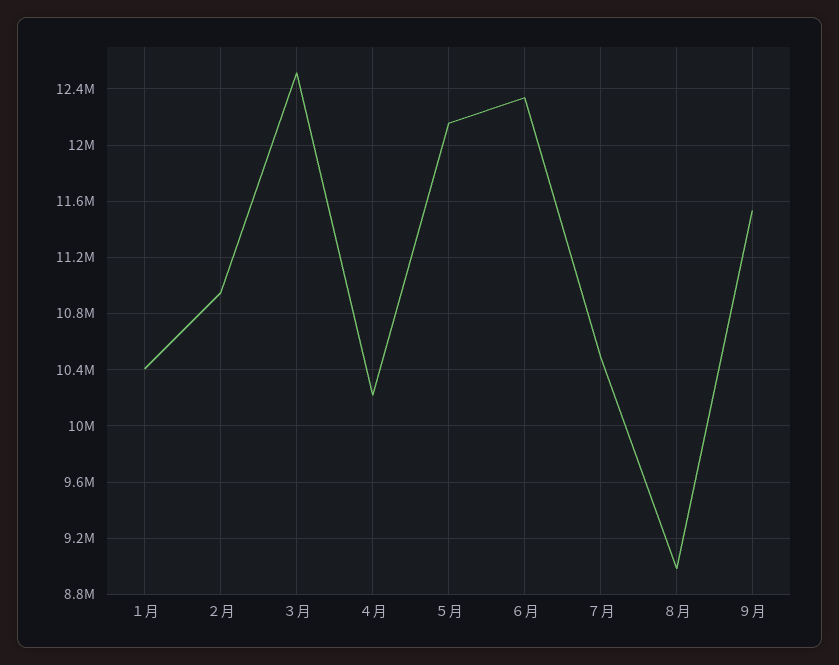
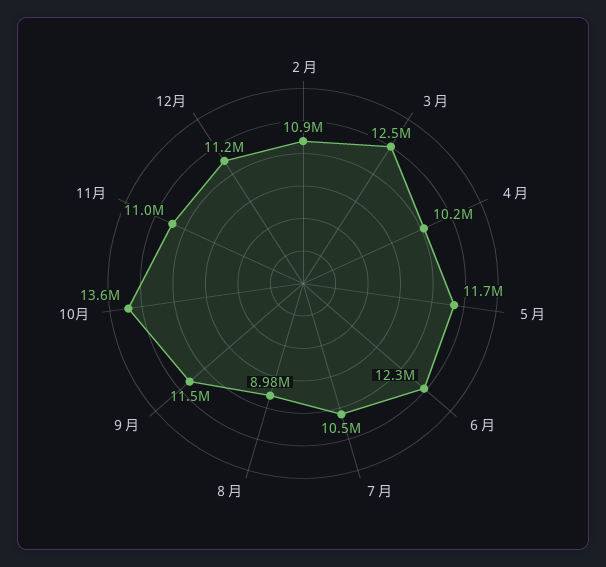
１月: 10400000 -> none
５月: 12150000 -> 11700000
10月: none -> 13600000
11月: none -> 11000000
12月: none -> 11200000

